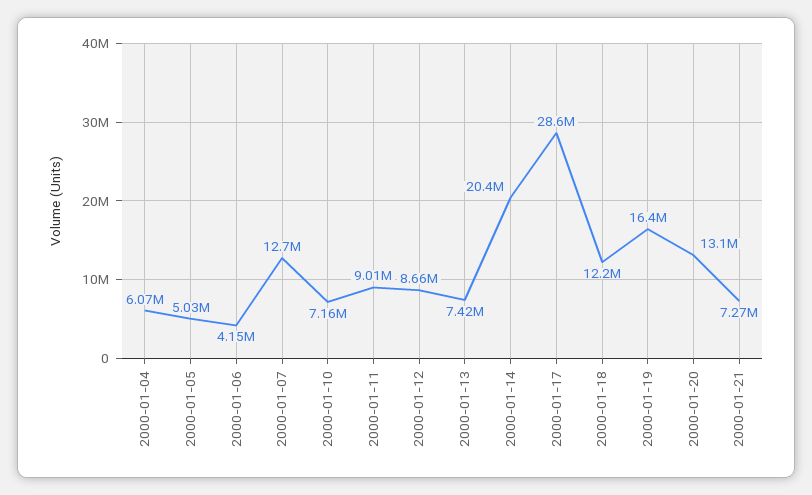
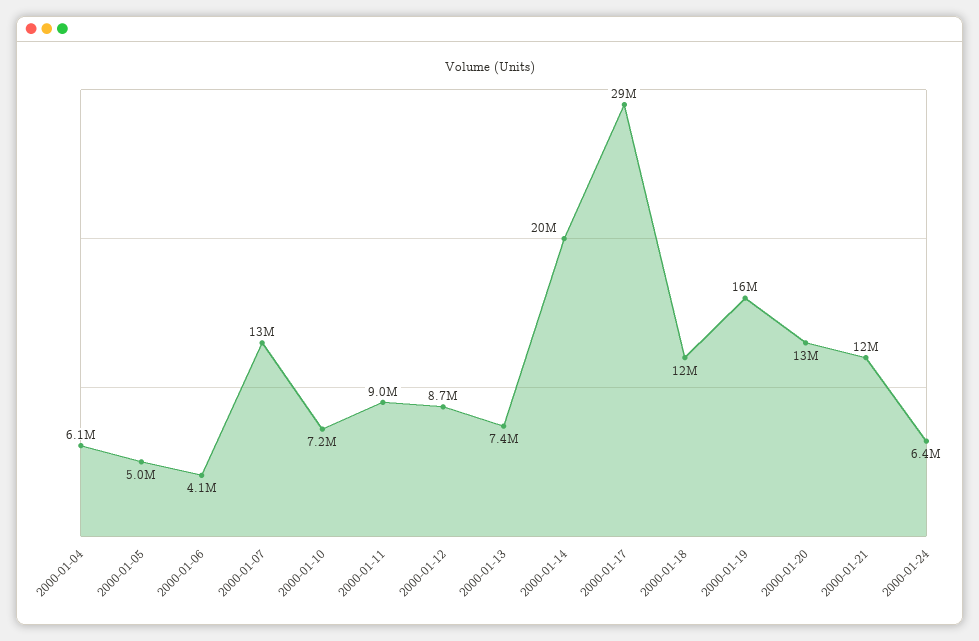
2000-01-21: 7270000 -> 12000000
2000-01-24: none -> 6400000

